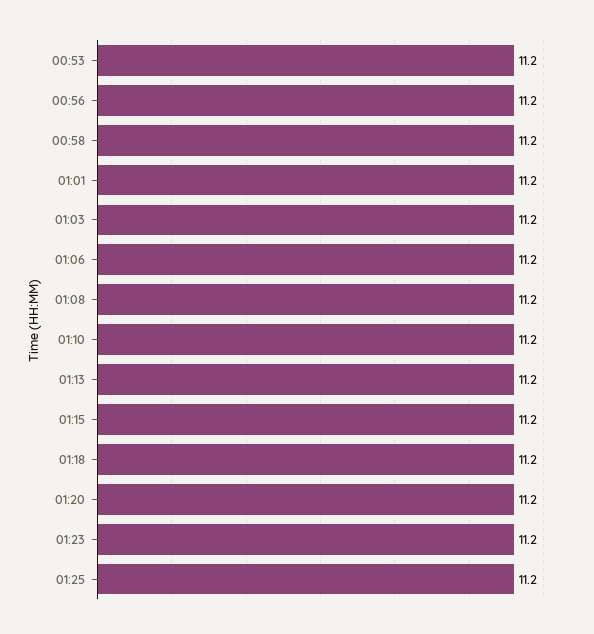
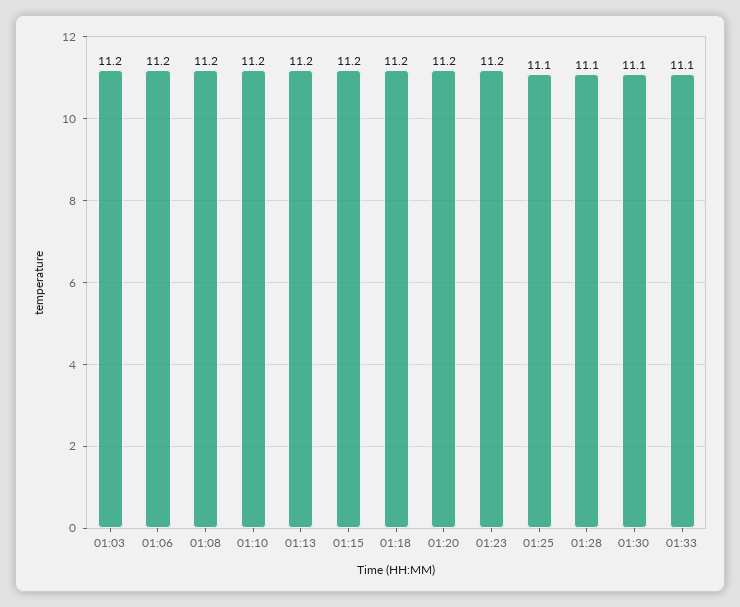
00:53: 11.2 -> none
00:56: 11.2 -> none
00:58: 11.2 -> none
01:01: 11.2 -> none
01:25: 11.2 -> 11.1
01:28: none -> 11.1
01:30: none -> 11.1
01:33: none -> 11.1

